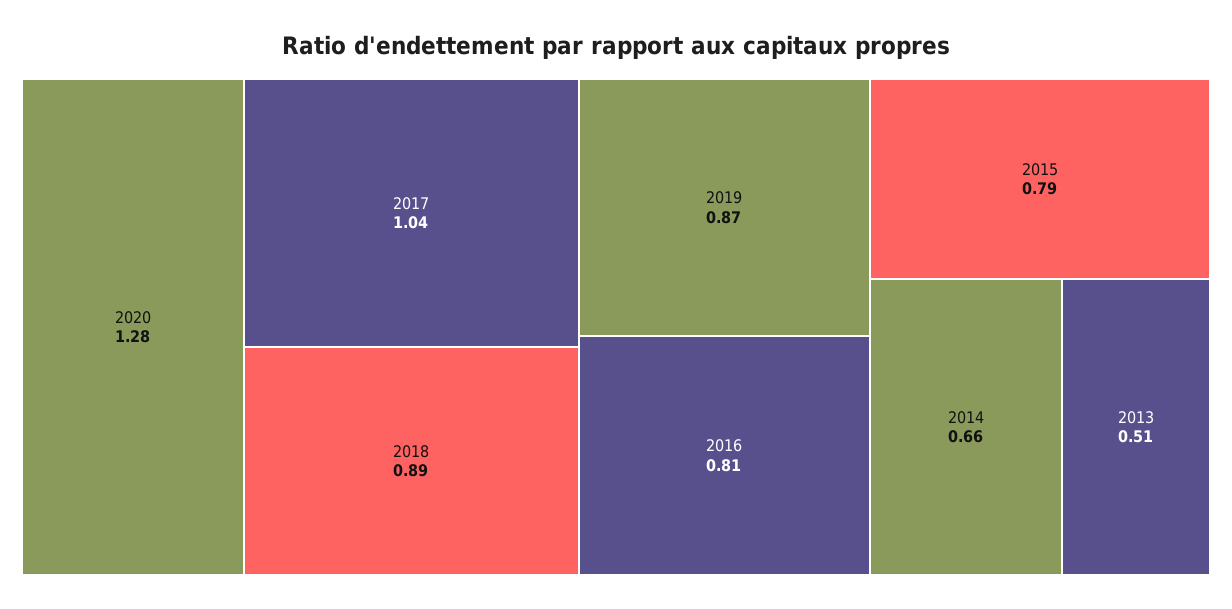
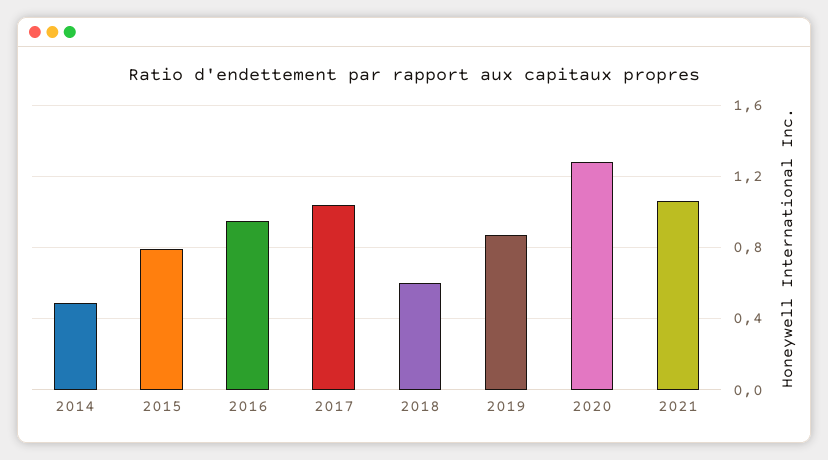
2018: 0.89 -> 0.6
2016: 0.81 -> 0.95
2014: 0.66 -> 0.5
2013: 0.51 -> none
2021: none -> 1.05

